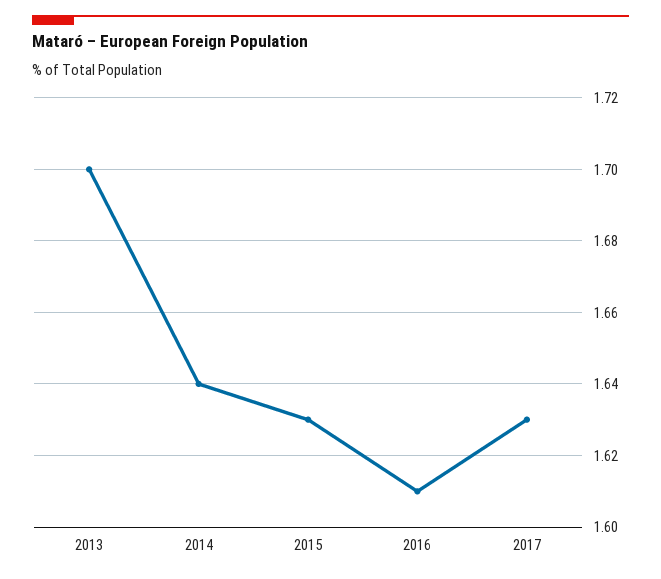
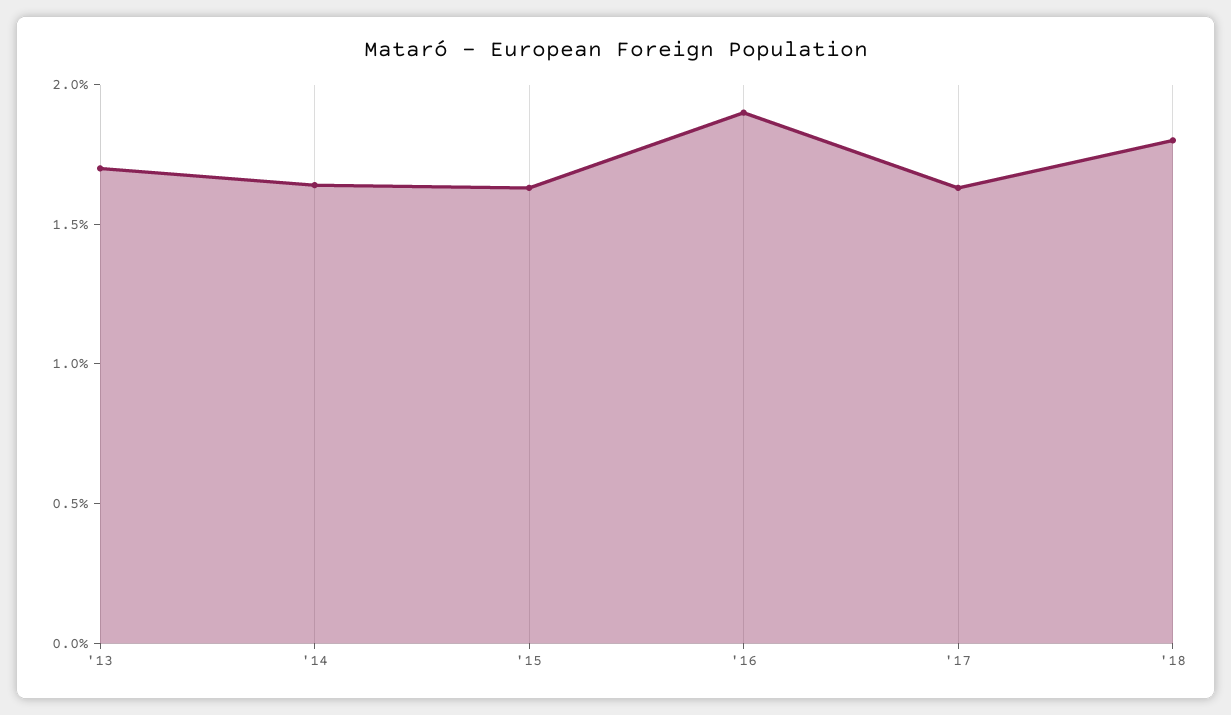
2016: 1.61 -> 1.9
'18: none -> 1.8

